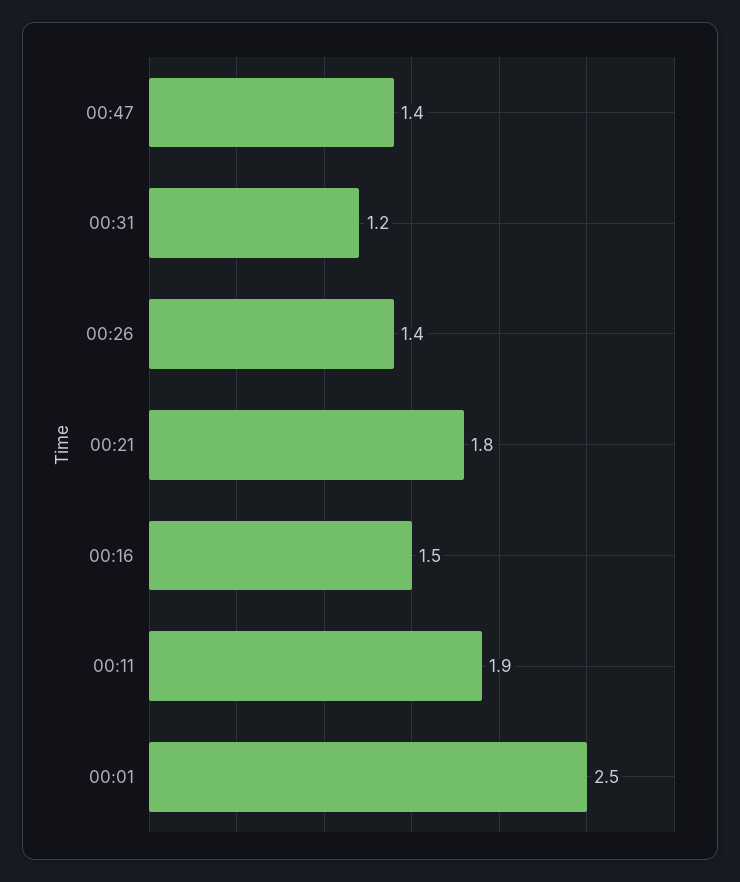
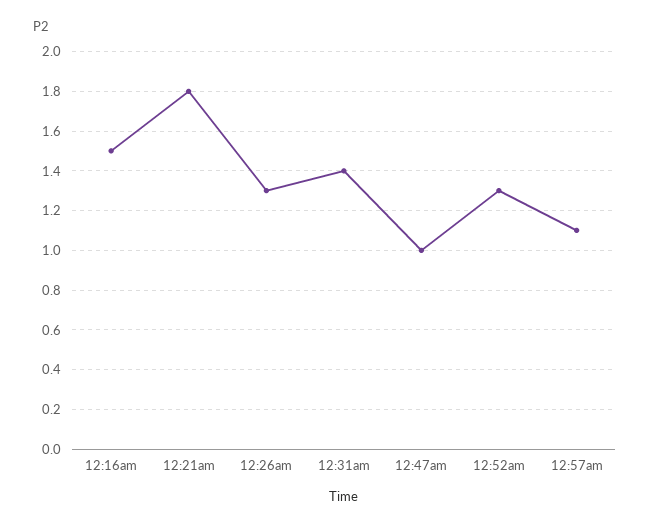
00:47: 1.4 -> 1
00:31: 1.2 -> 1.4
00:26: 1.4 -> 1.3
00:11: 1.9 -> none
00:01: 2.5 -> none
12:52am: none -> 1.3
12:57am: none -> 1.1

